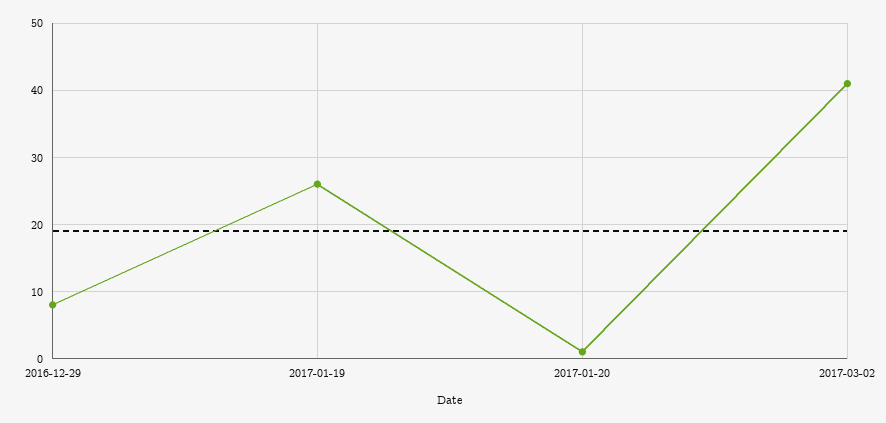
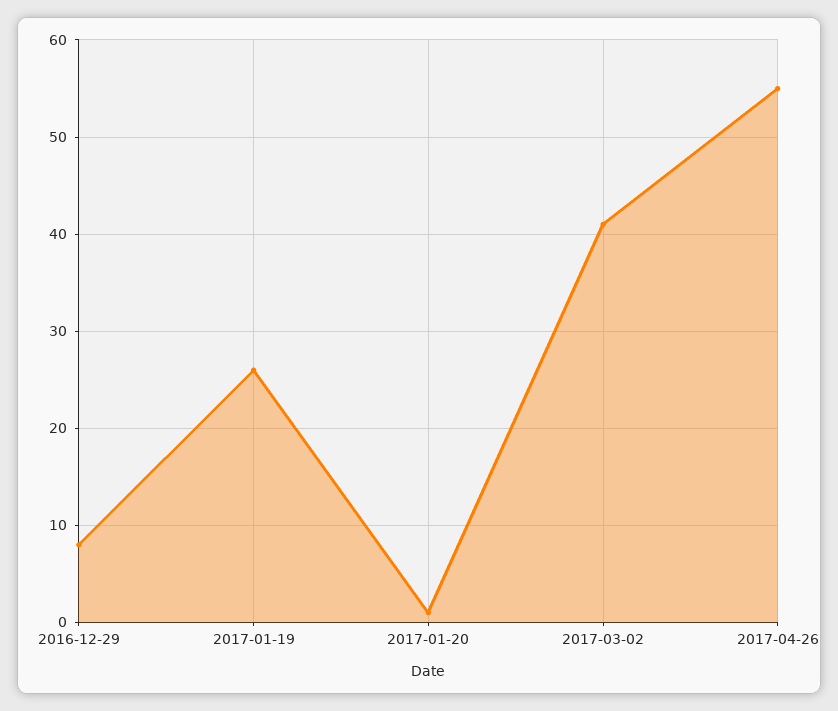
2017-04-26: none -> 55

